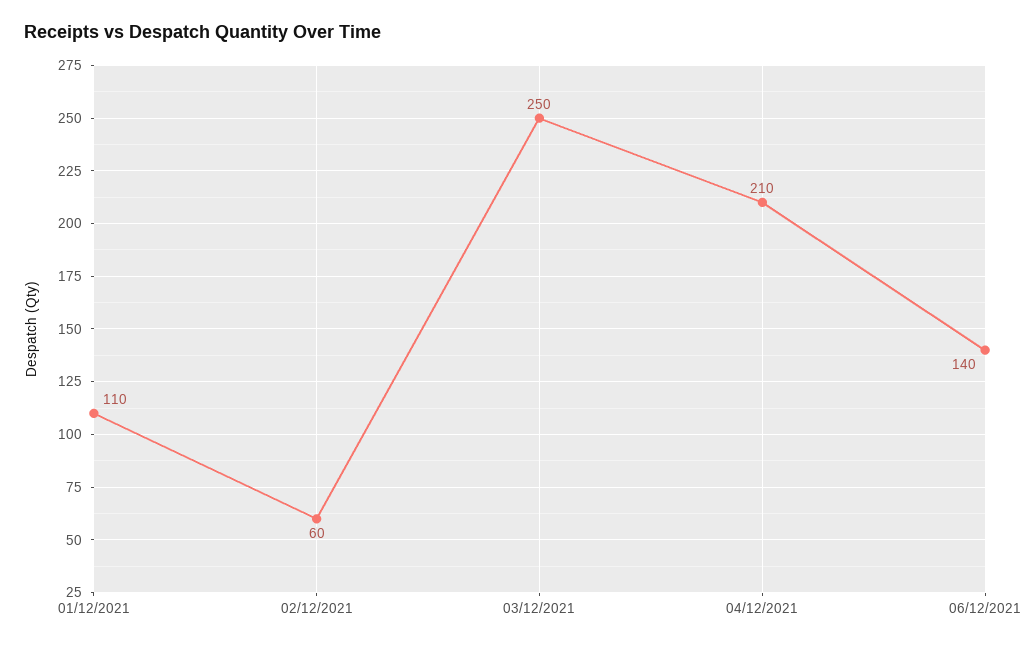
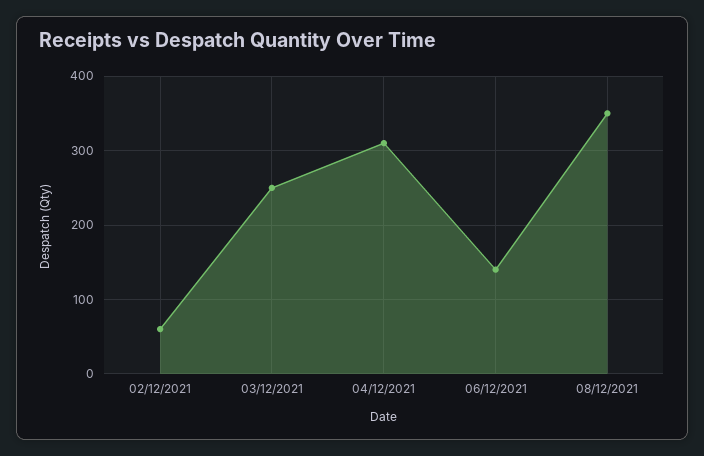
01/12/2021: 110 -> none
04/12/2021: 210 -> 310
08/12/2021: none -> 350

